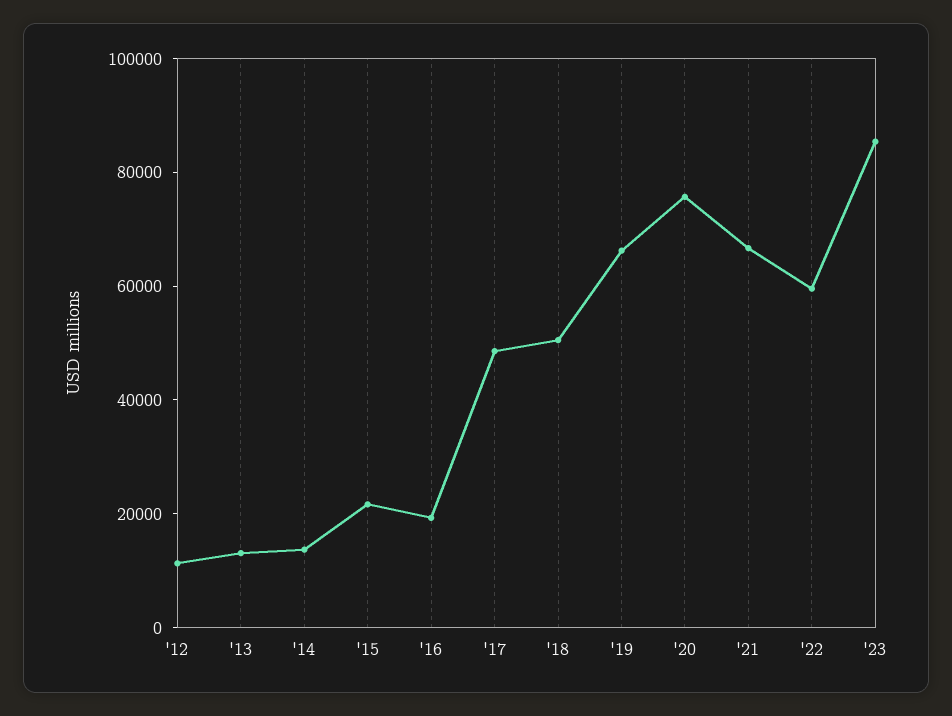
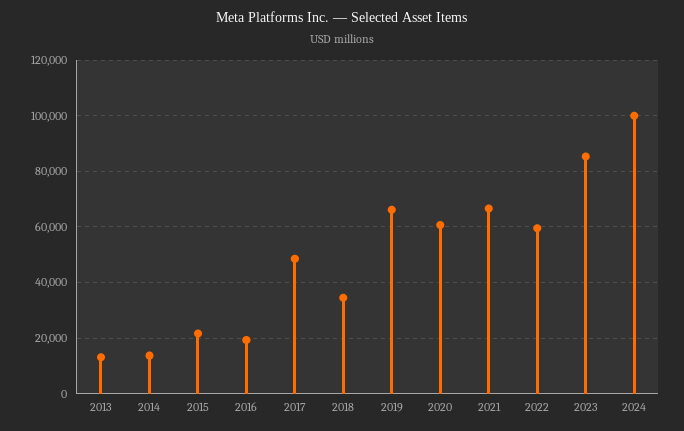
'12: 10000 -> none
'18: 50000 -> 35000
'20: 75000 -> 60000
2024: none -> 100000

